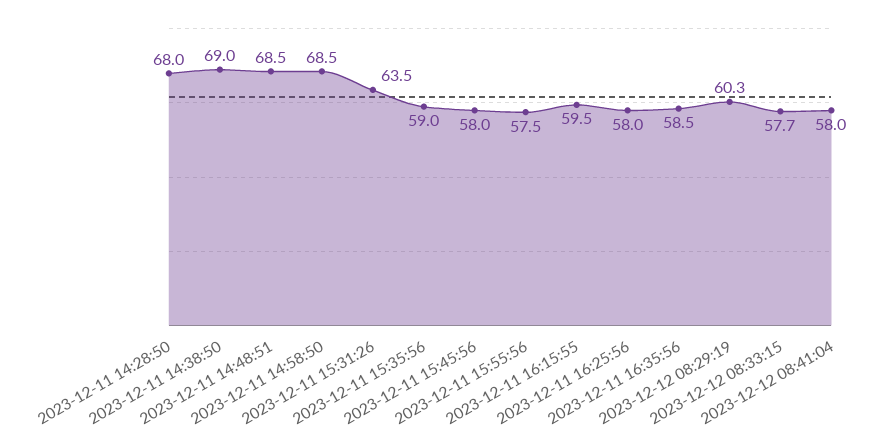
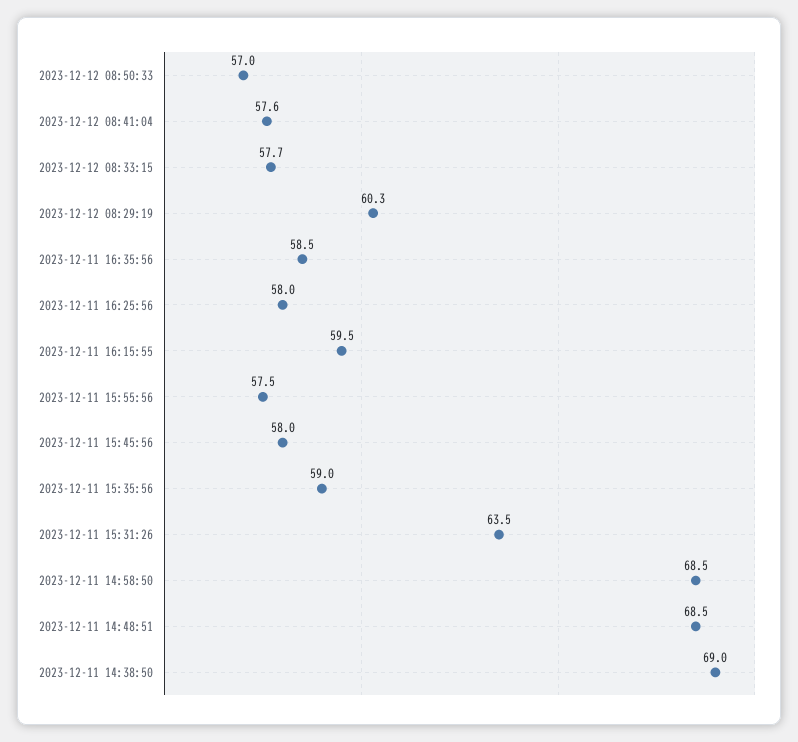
2023-12-11 14:28:50: 68 -> none
2023-12-12 08:41:04: 58 -> 57.6
2023-12-12 08:50:33: none -> 57

